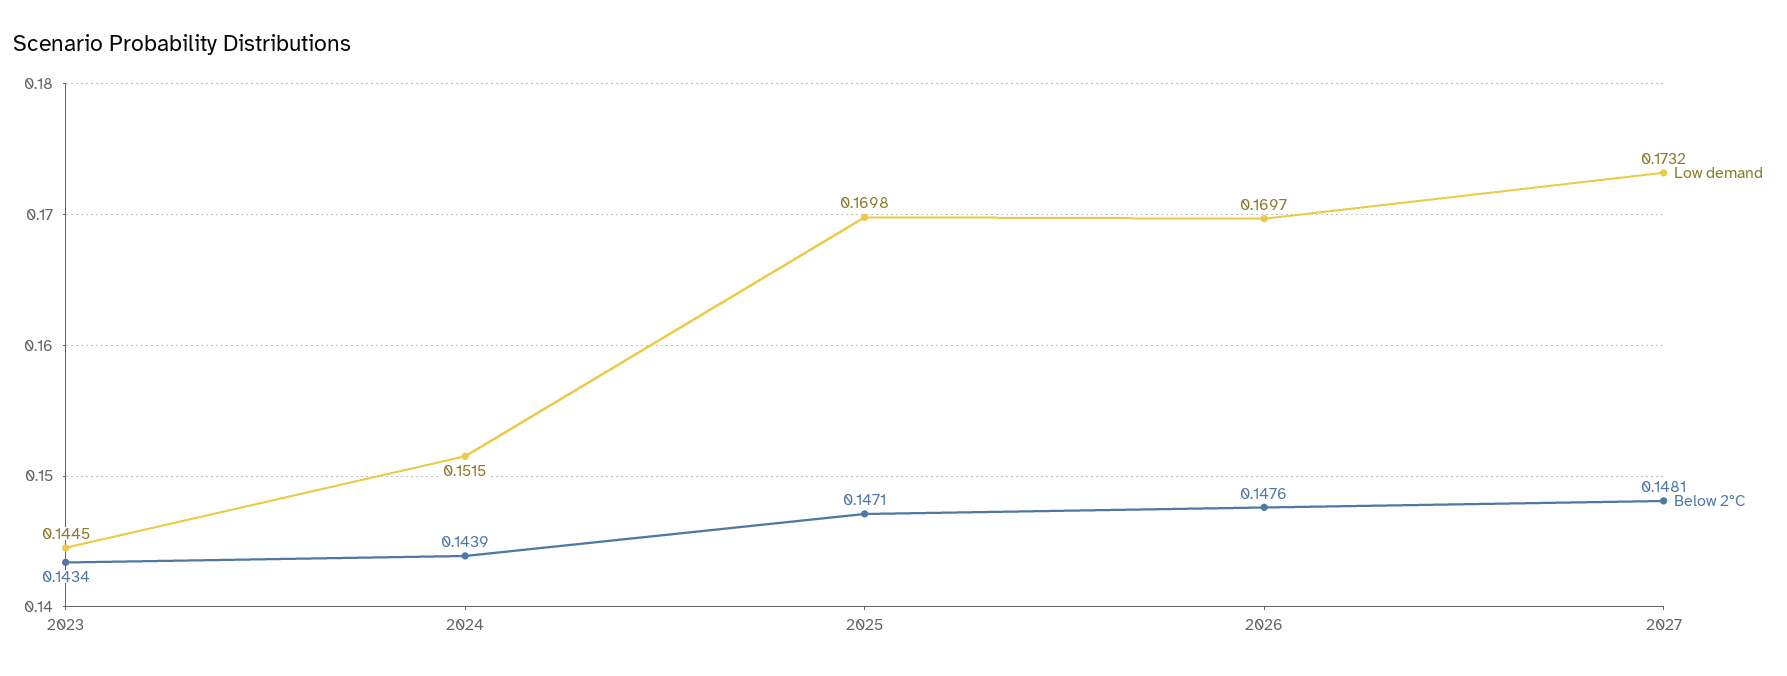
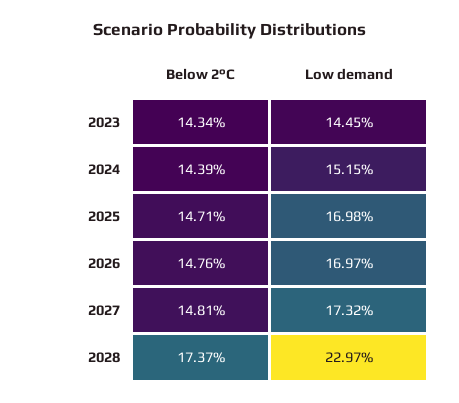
Below 2°C, 2028: none -> 0.1737
Low demand, 2028: none -> 0.2297

